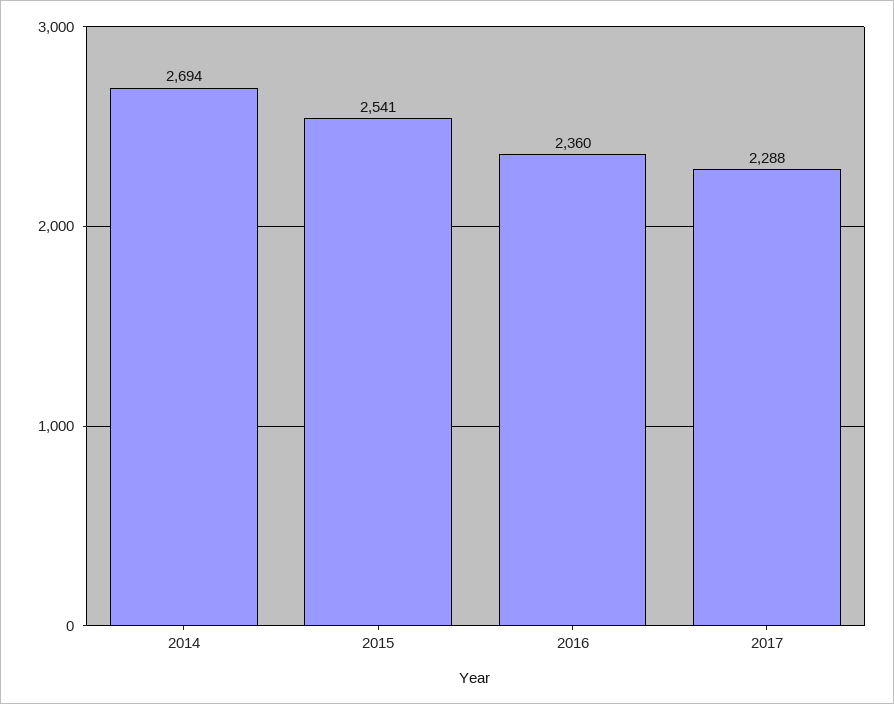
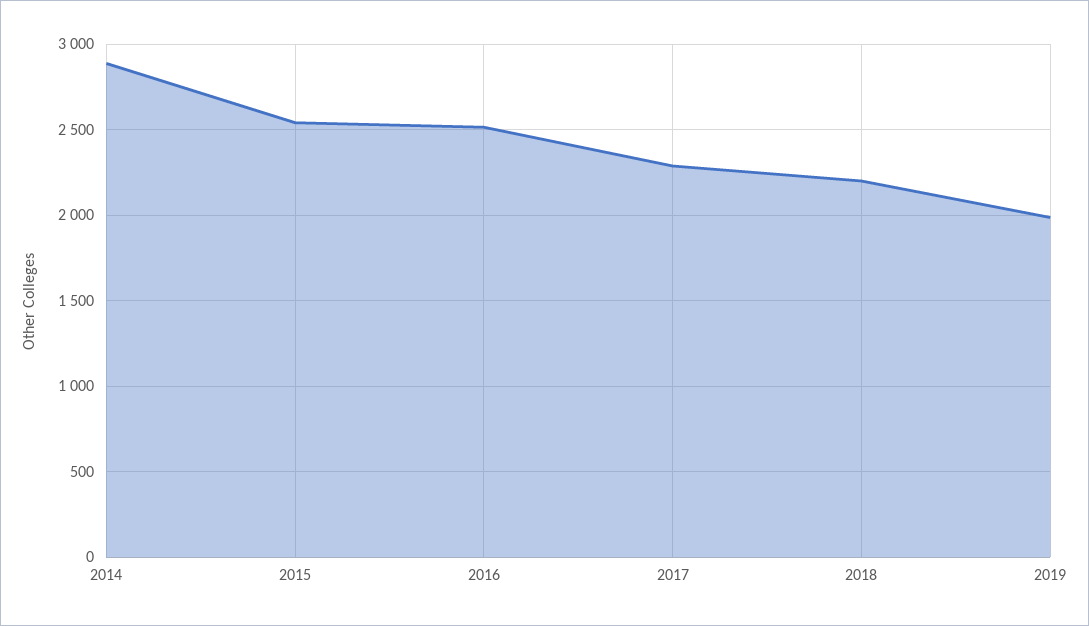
2014: 2694 -> 2900
2016: 2360 -> 2500
2018: none -> 2200
2019: none -> 2000

